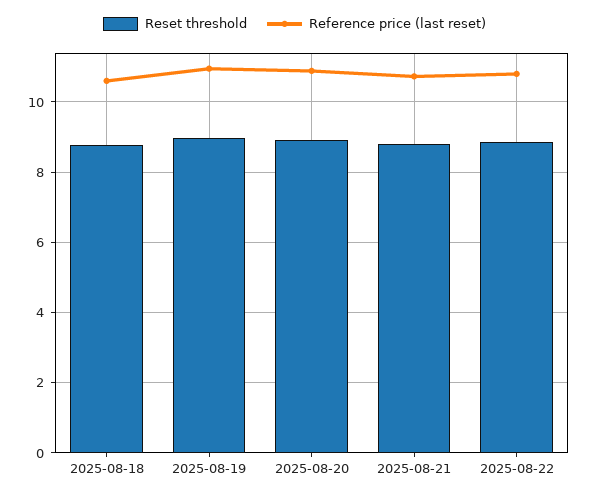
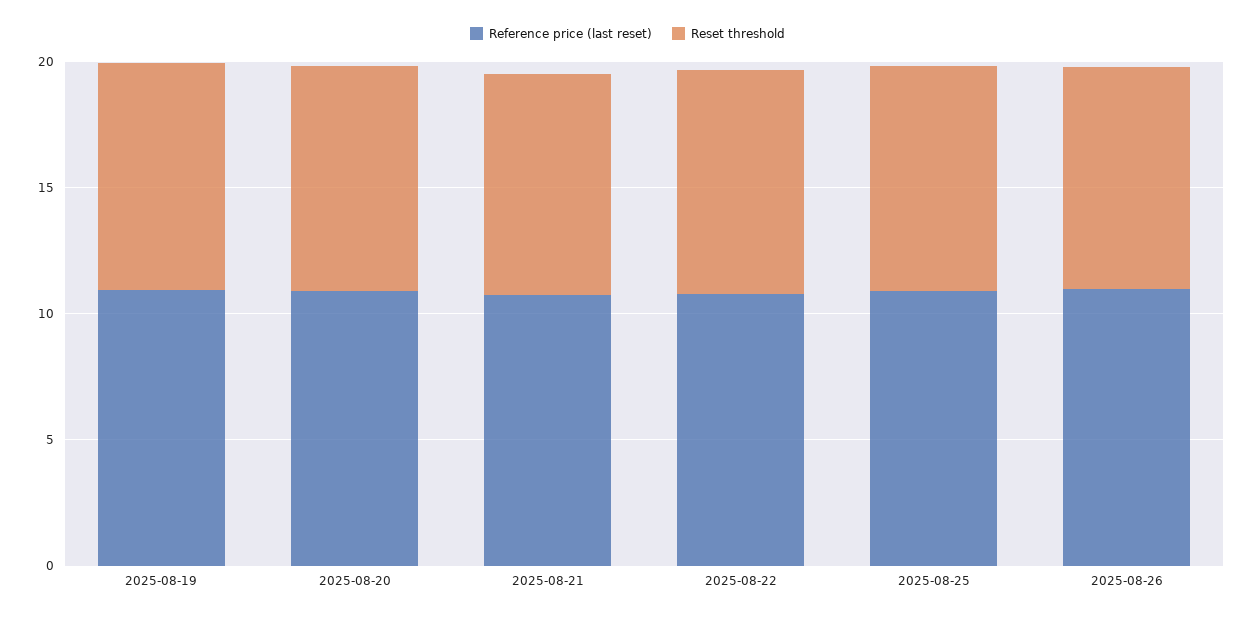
Reset threshold, 2025-08-18: 8.8 -> none
Reference price (last reset), 2025-08-18: 10.6 -> none
Reference price (last reset), 2025-08-25: none -> 11
Reset threshold, 2025-08-25: none -> 9
Reference price (last reset), 2025-08-26: none -> 11
Reset threshold, 2025-08-26: none -> 9

